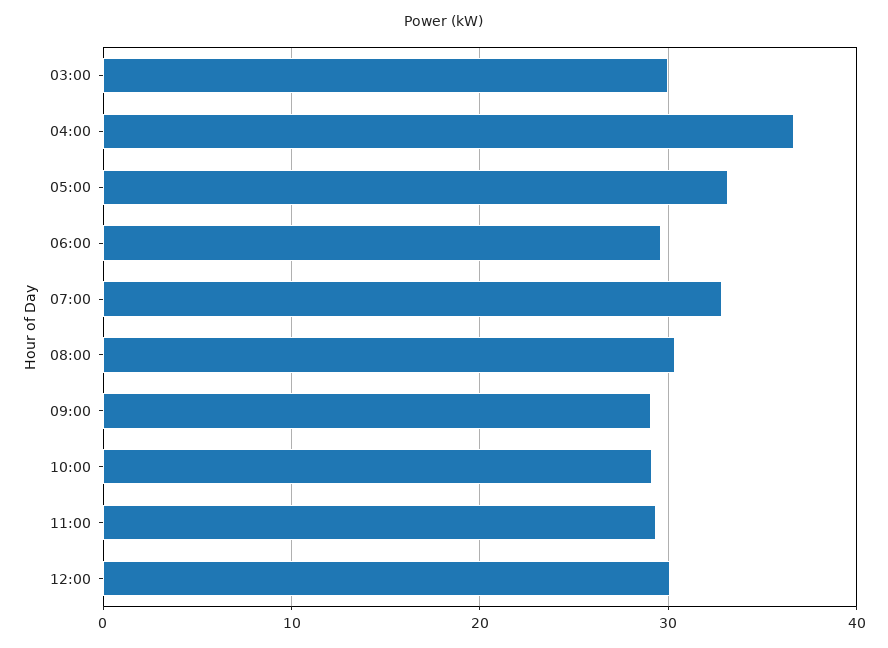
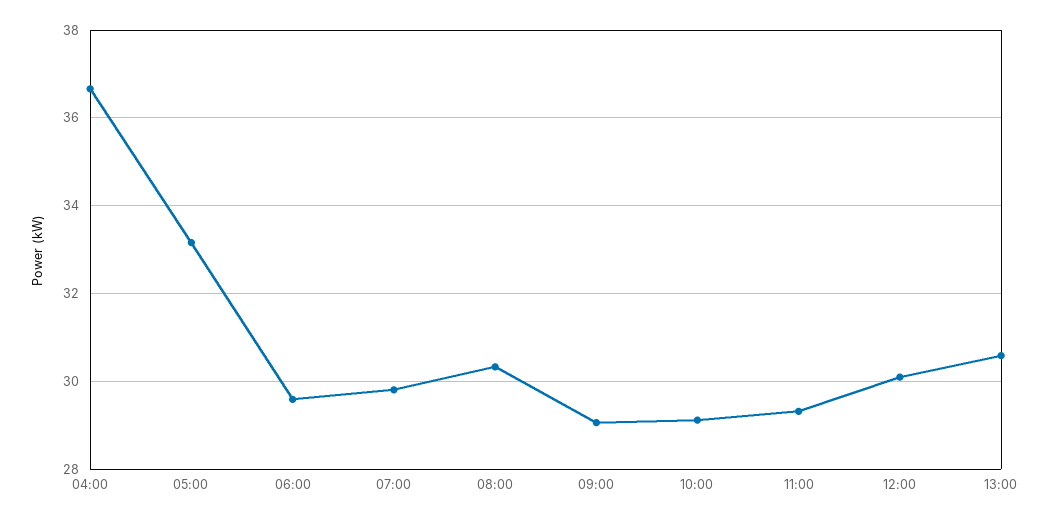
03:00: 30 -> none
07:00: 33 -> 29.8
13:00: none -> 30.6

